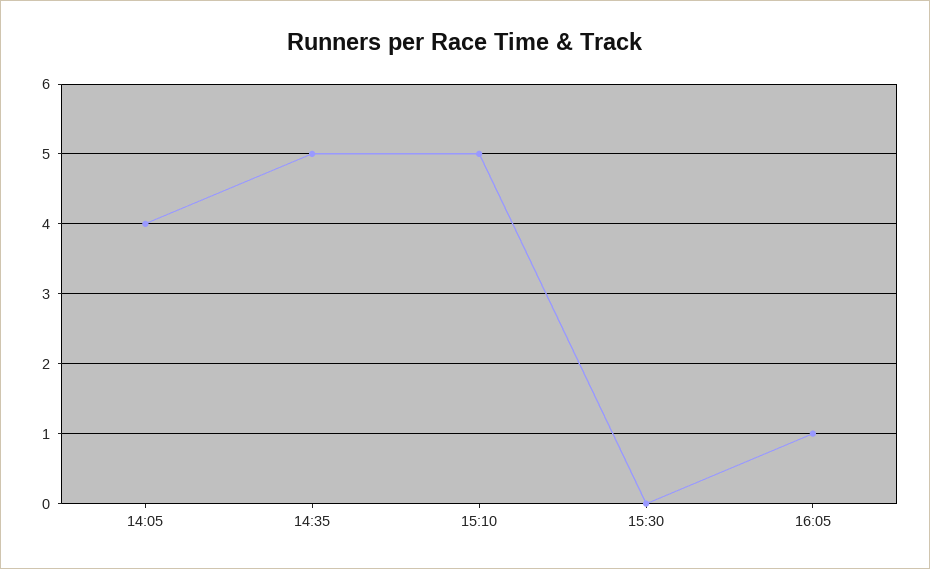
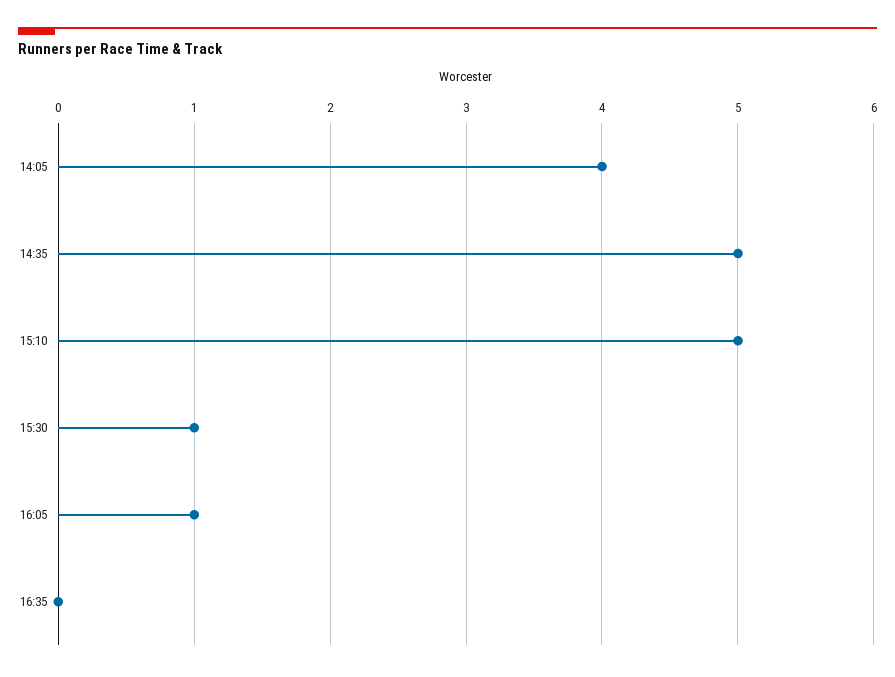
15:30: 0 -> 1
16:35: none -> 0

